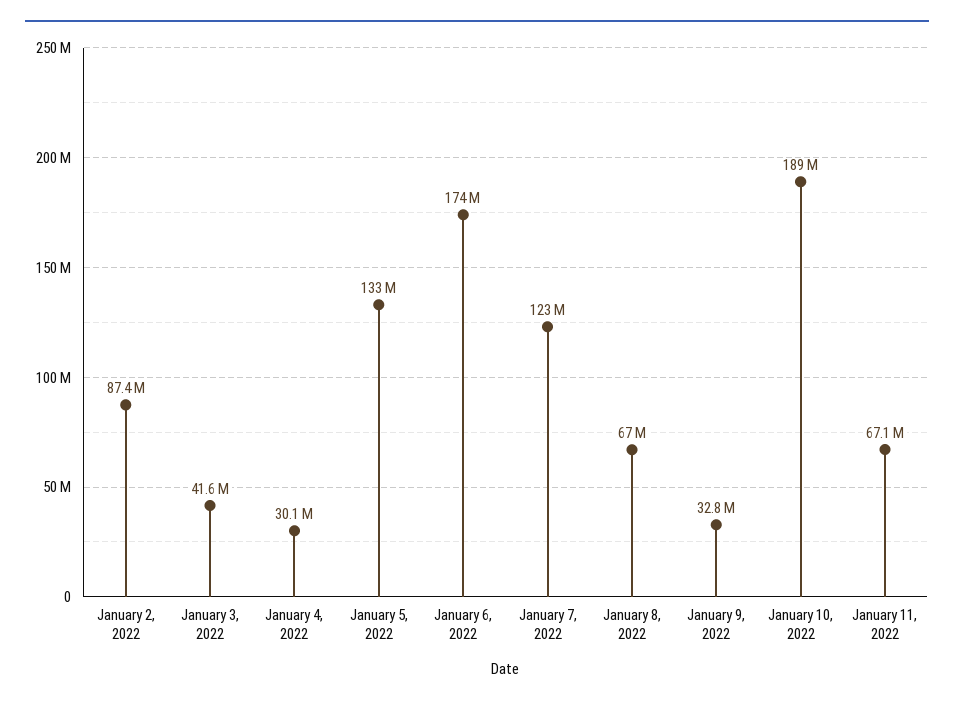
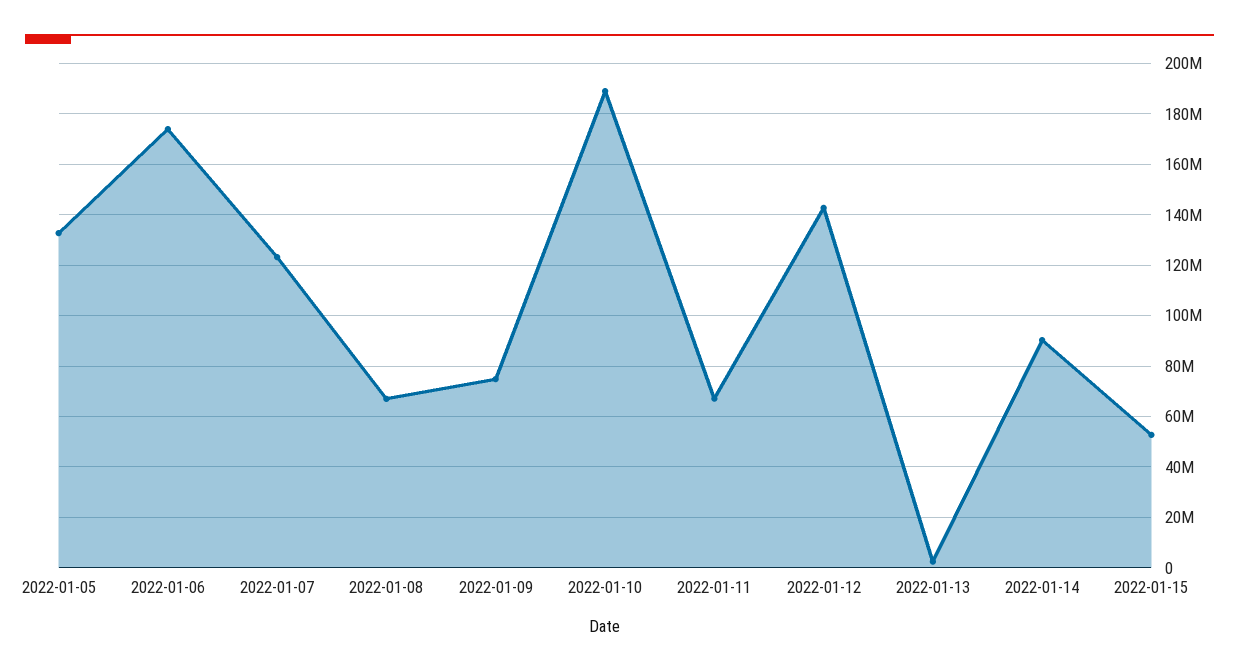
January 2, 2022: 87400000 -> none
January 3, 2022: 41600000 -> none
January 4, 2022: 30100000 -> none
January 9, 2022: 32800000 -> 75000000
2022-01-12: none -> 142500000
2022-01-13: none -> 2500000
2022-01-14: none -> 90000000
2022-01-15: none -> 52500000

